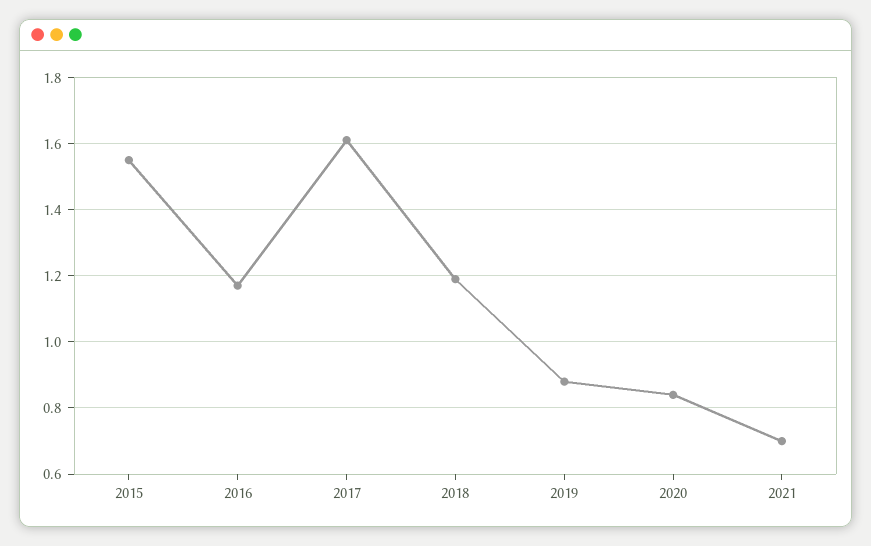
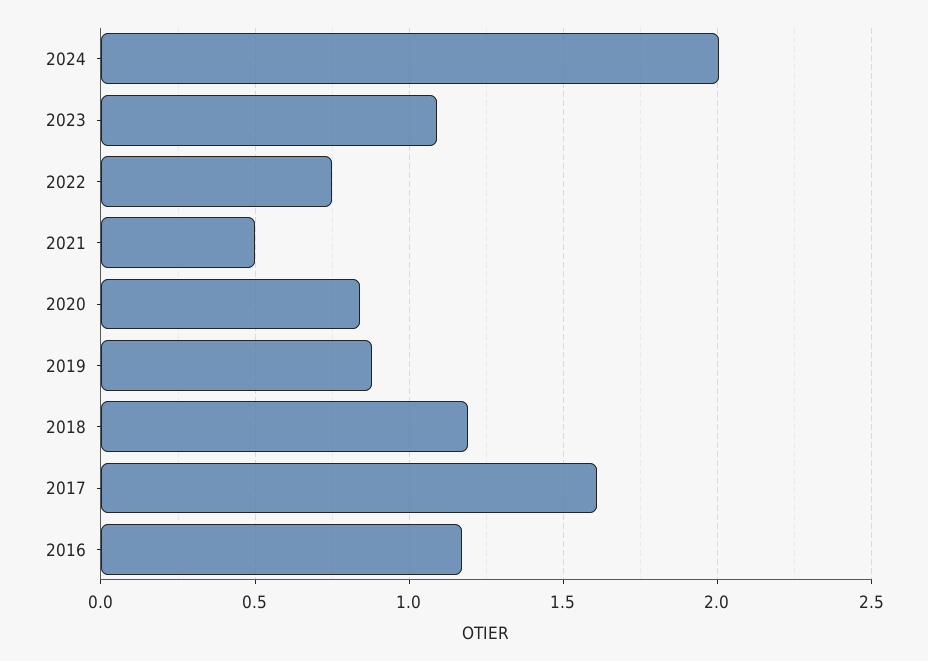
2015: 1.55 -> none
2021: 0.7 -> 0.5
2024: none -> 2
2023: none -> 1.1
2022: none -> 0.75

